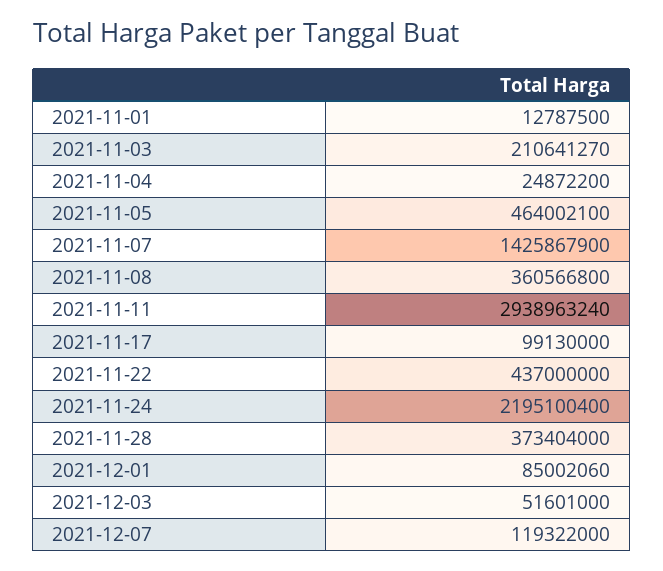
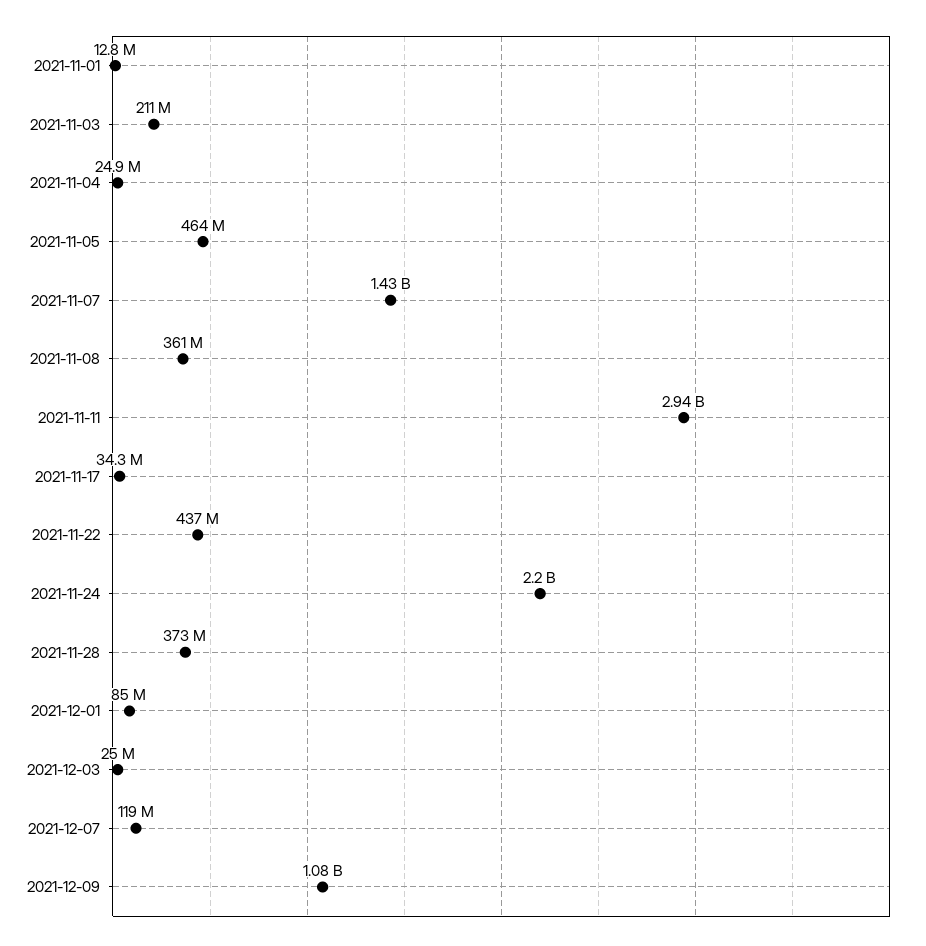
2021-11-17: 99130000 -> 34300000
2021-12-03: 51601000 -> 25000000
2021-12-09: none -> 1080000000

